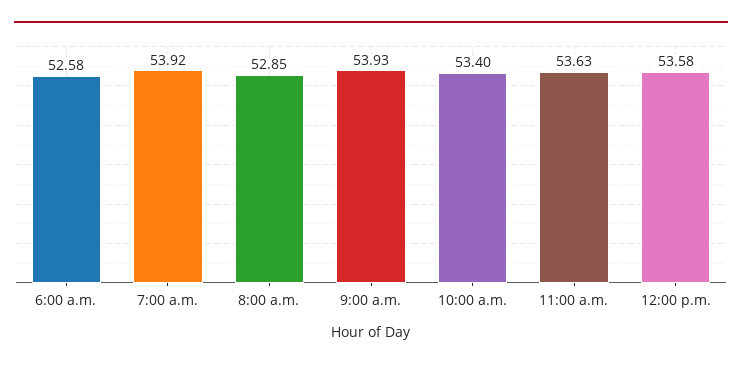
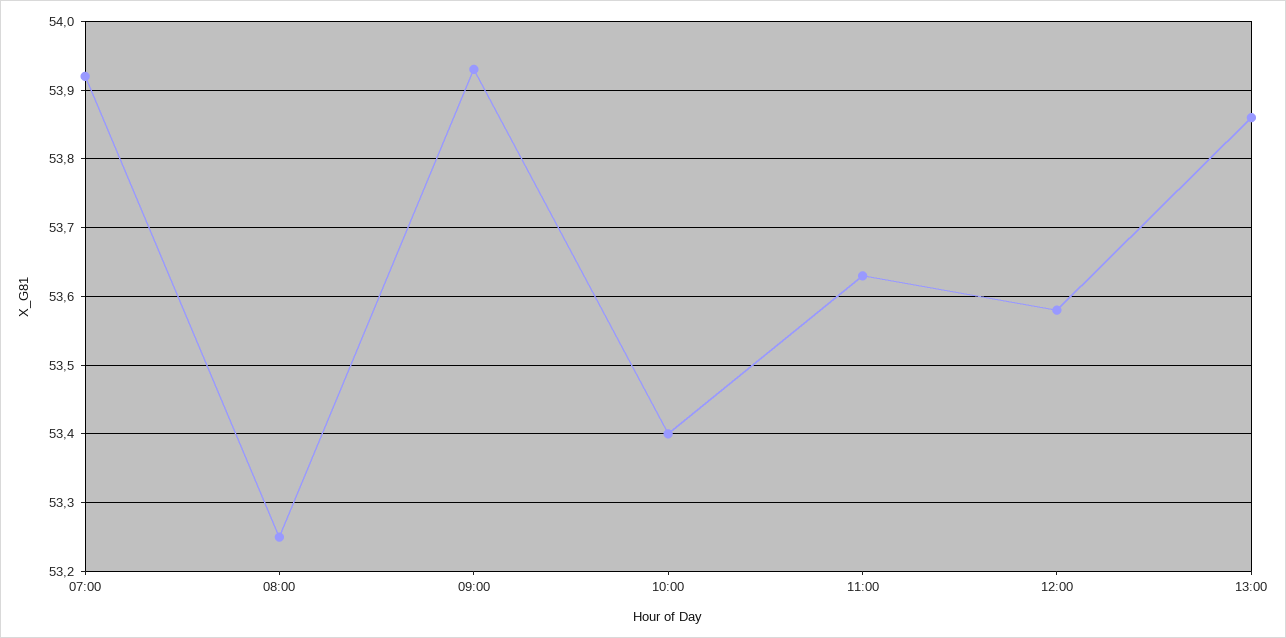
6:00 a.m.: 52.58 -> none
8:00 a.m.: 52.85 -> 53.25
13:00: none -> 53.86

